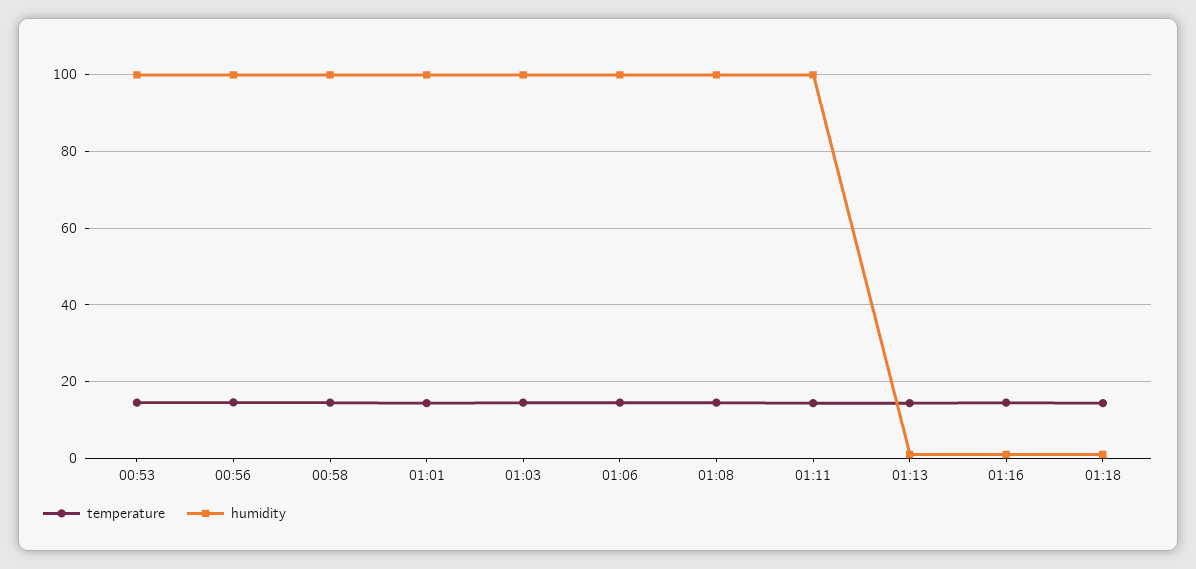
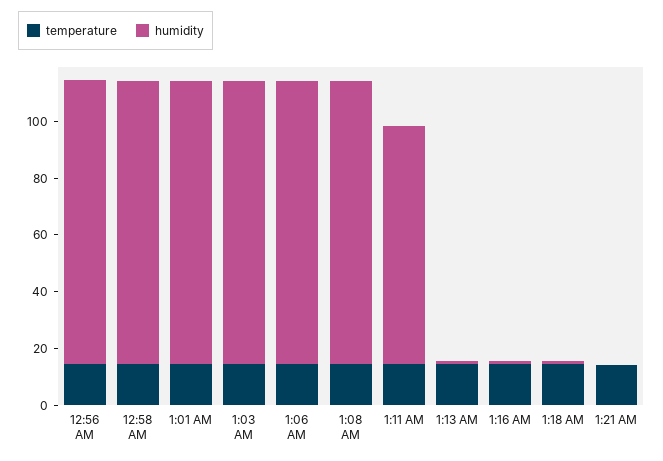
temperature, 00:53: 14 -> none
humidity, 00:53: 100 -> none
humidity, 01:11: 100 -> 85
temperature, 1:21 AM: none -> 15
humidity, 1:21 AM: none -> 0

